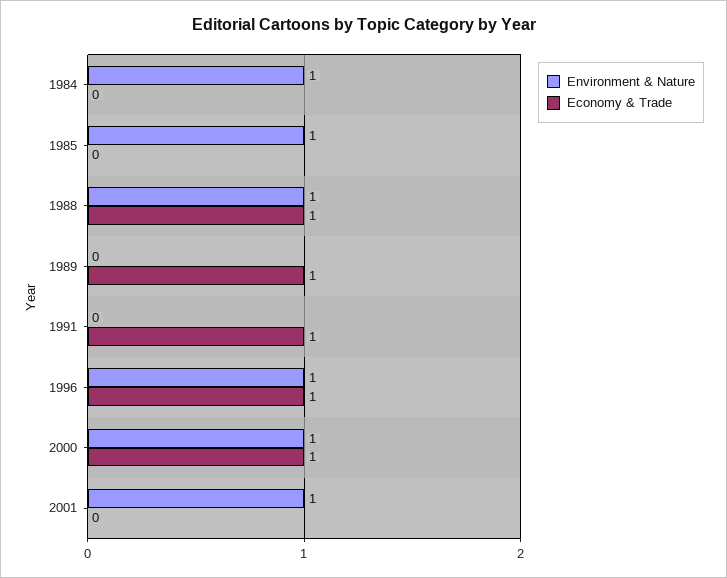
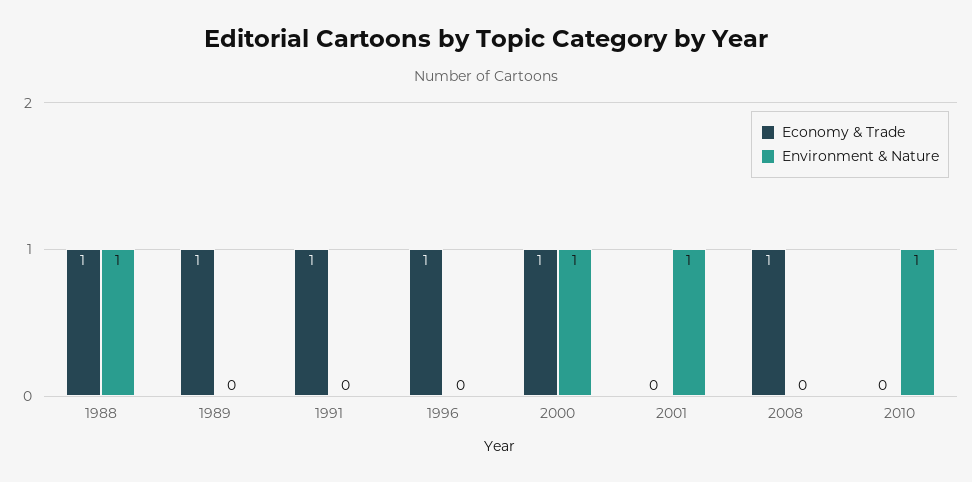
Environment & Nature, 1984: 1 -> none
Economy & Trade, 1984: 0 -> none
Environment & Nature, 1985: 1 -> none
Economy & Trade, 1985: 0 -> none
Environment & Nature, 1996: 1 -> 0
Economy & Trade, 2008: none -> 1
Environment & Nature, 2008: none -> 0
Economy & Trade, 2010: none -> 0
Environment & Nature, 2010: none -> 1

